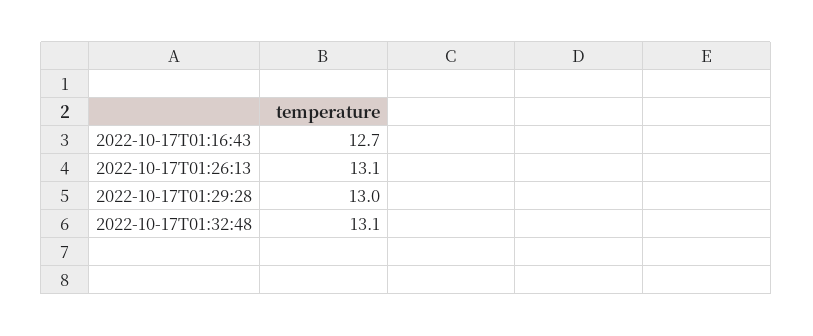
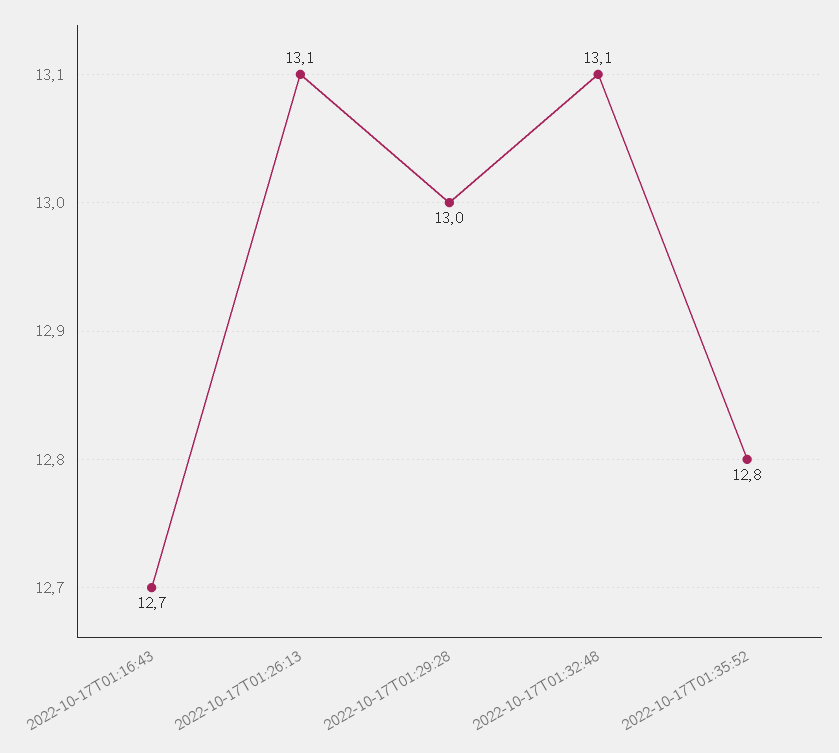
2022-10-17T01:35:52: none -> 12.8

